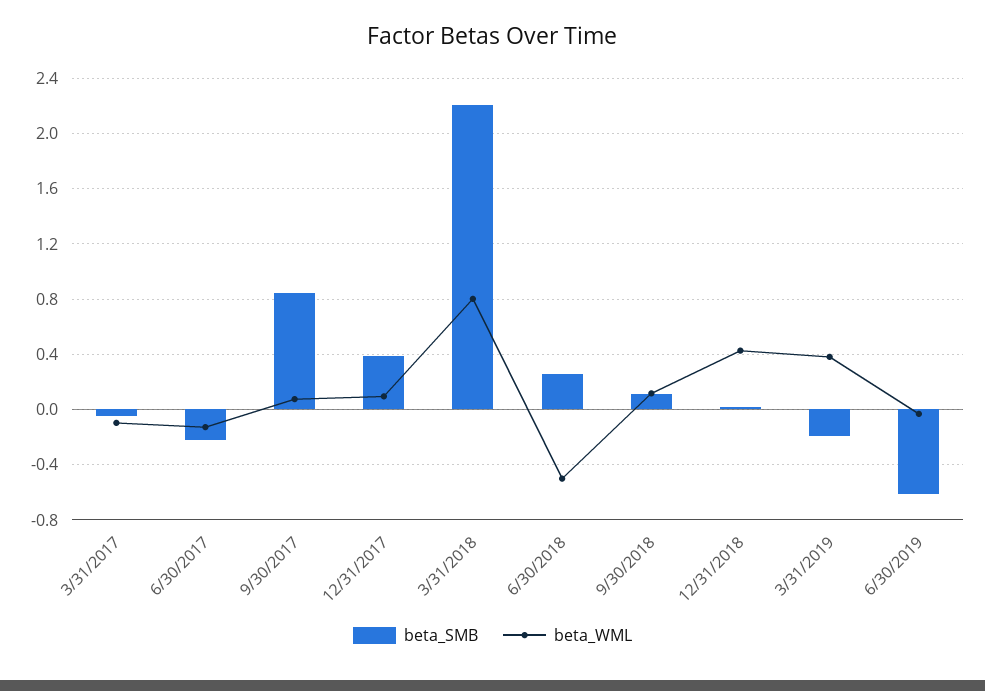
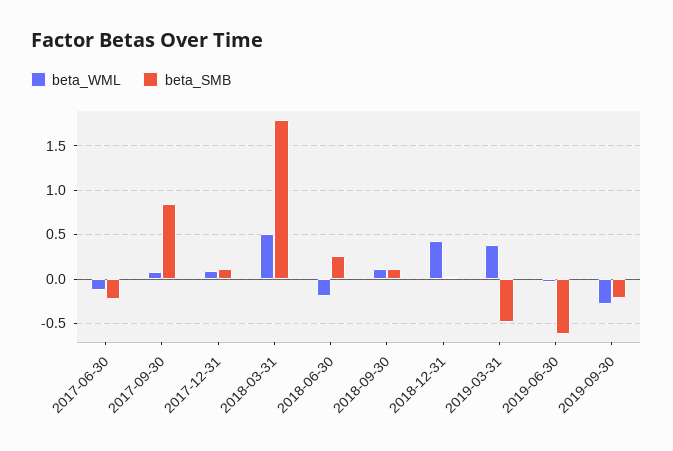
beta_SMB, 3/31/2017: -0.05 -> none
beta_WML, 3/31/2017: -0.1 -> none
beta_SMB, 12/31/2017: 0.4 -> 0.1
beta_SMB, 3/31/2018: 2.2 -> 1.8
beta_WML, 3/31/2018: 0.8 -> 0.5
beta_WML, 6/30/2018: -0.5 -> -0.2
beta_SMB, 3/31/2019: -0.2 -> -0.5
beta_WML, 2019-09-30: none -> -0.3
beta_SMB, 2019-09-30: none -> -0.2

